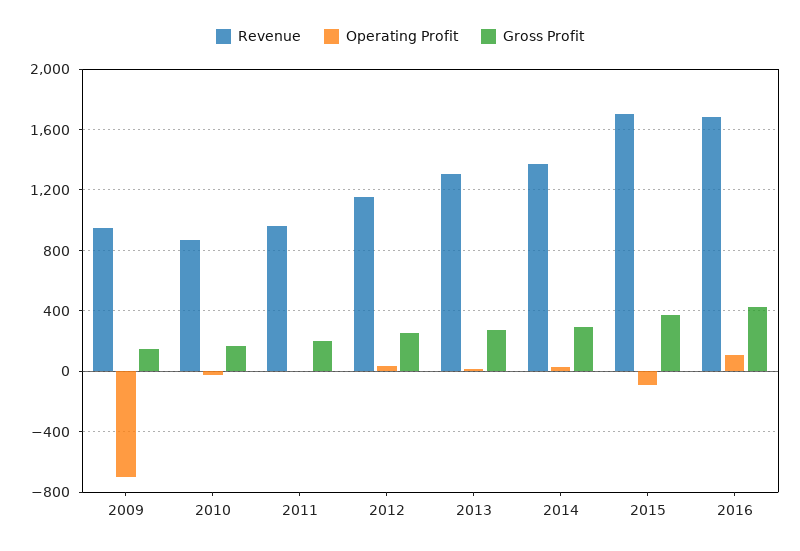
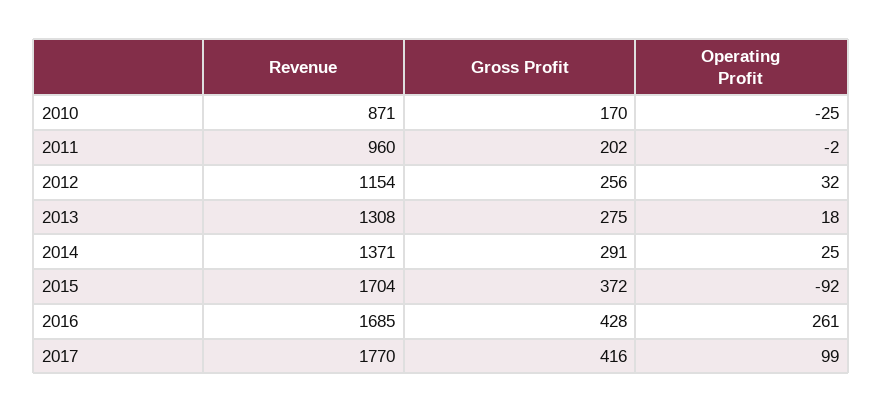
Revenue, 2009: 950 -> none
Operating Profit, 2009: -700 -> none
Gross Profit, 2009: 150 -> none
Operating Profit, 2016: 100 -> 261
Revenue, 2017: none -> 1770
Gross Profit, 2017: none -> 416
Operating Profit, 2017: none -> 99

